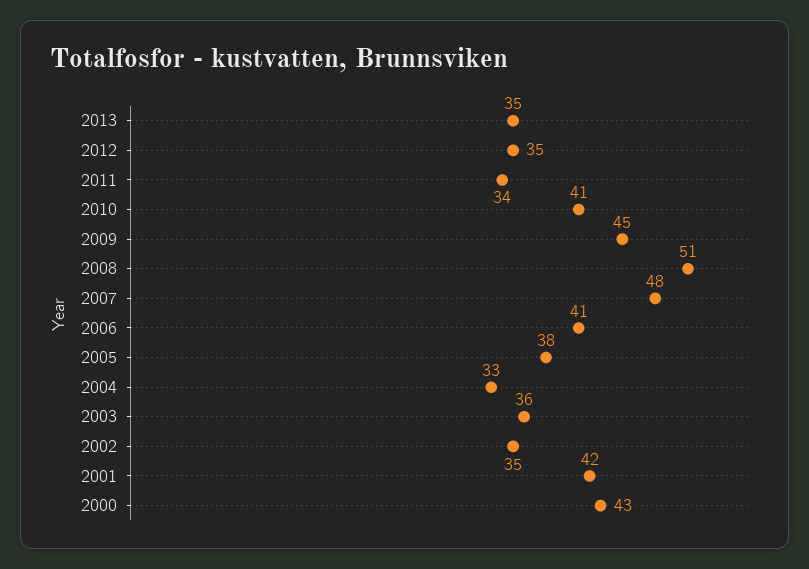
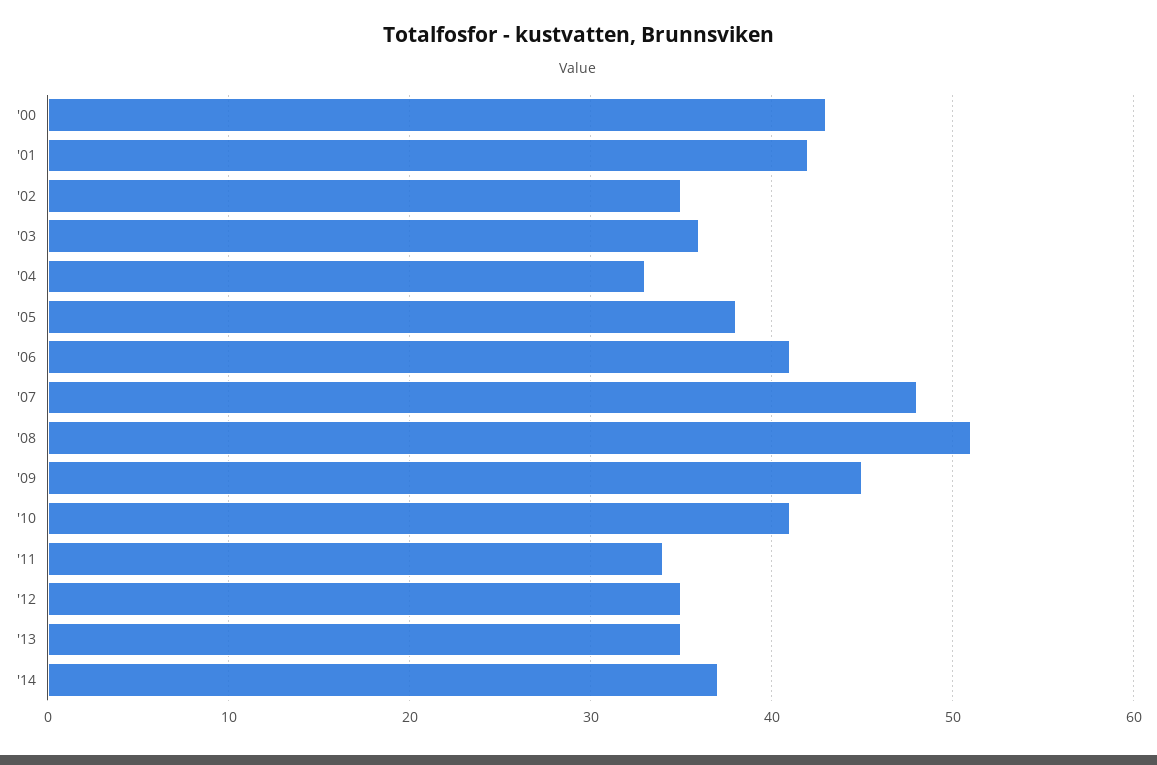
'14: none -> 37

